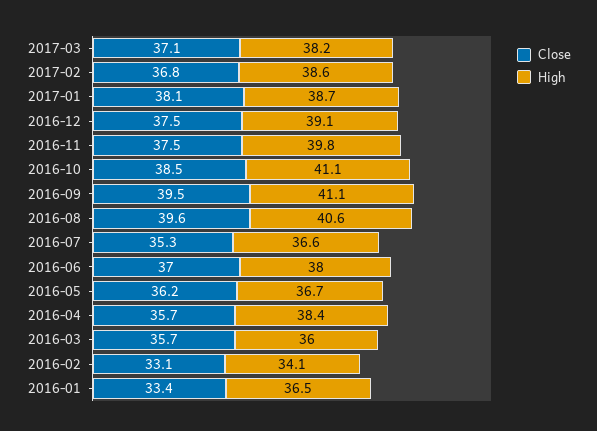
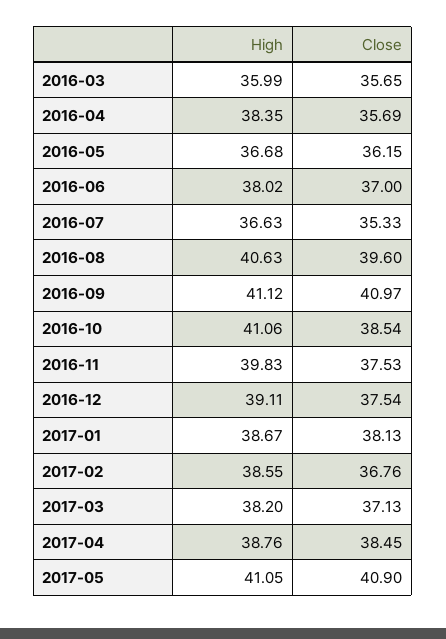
Close, 2016-09: 39.5 -> 40.97
Close, 2016-02: 33.1 -> none
High, 2016-02: 34.1 -> none
Close, 2016-01: 33.4 -> none
High, 2016-01: 36.5 -> none
High, 2017-04: none -> 38.76
Close, 2017-04: none -> 38.45
High, 2017-05: none -> 41.05
Close, 2017-05: none -> 40.9

